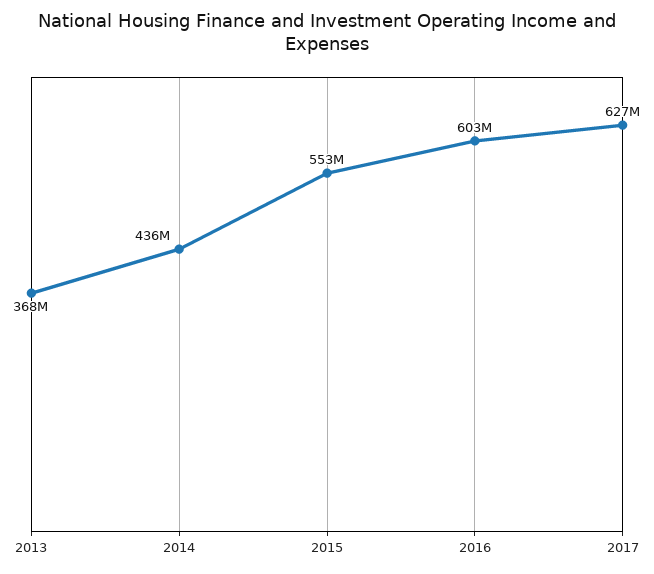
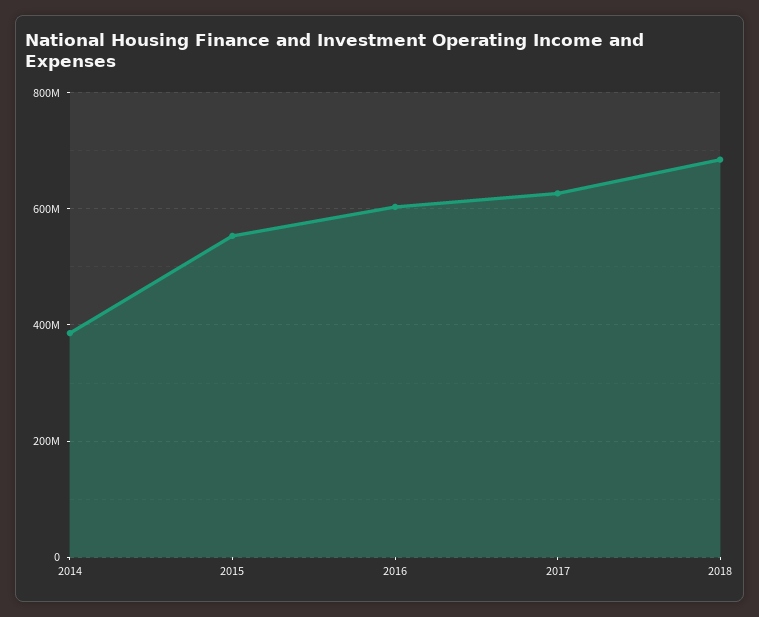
2013: 368000000 -> none
2014: 436000000 -> 380000000
2018: none -> 680000000

